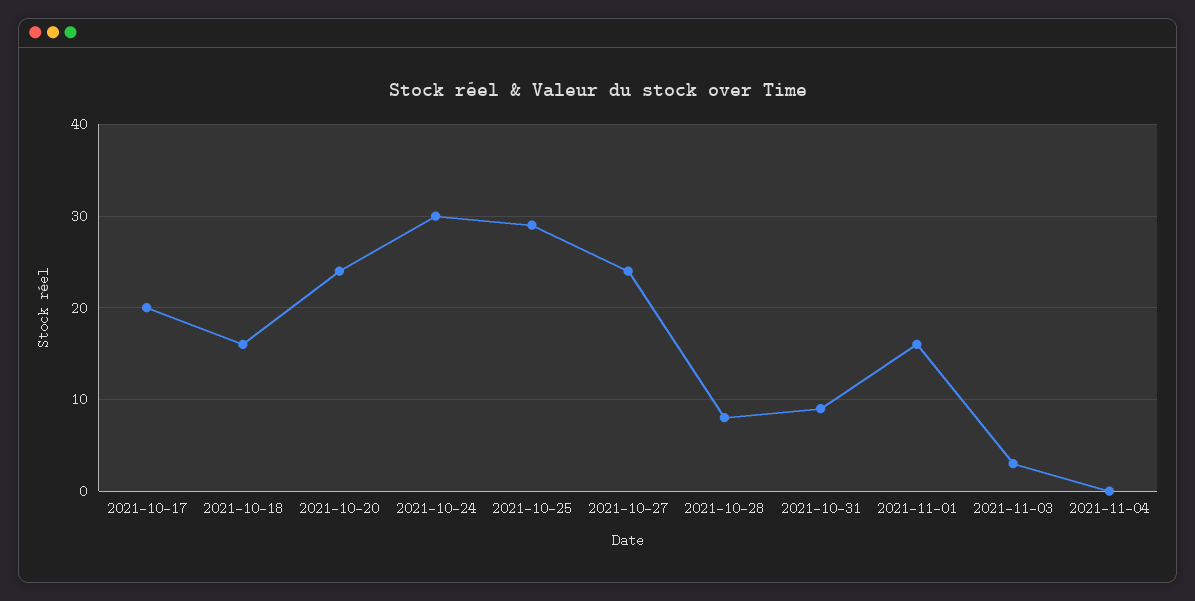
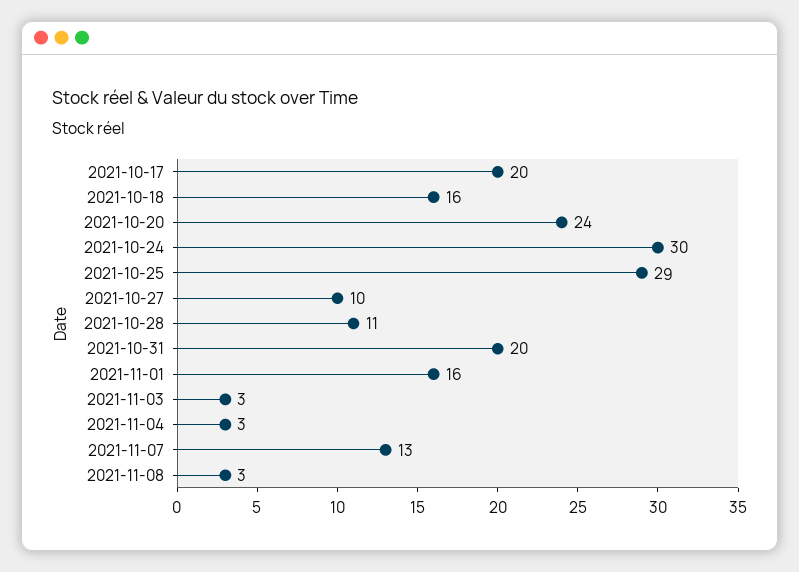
2021-10-27: 24 -> 10
2021-10-28: 8 -> 11
2021-10-31: 9 -> 20
2021-11-04: 0 -> 3
2021-11-07: none -> 13
2021-11-08: none -> 3

